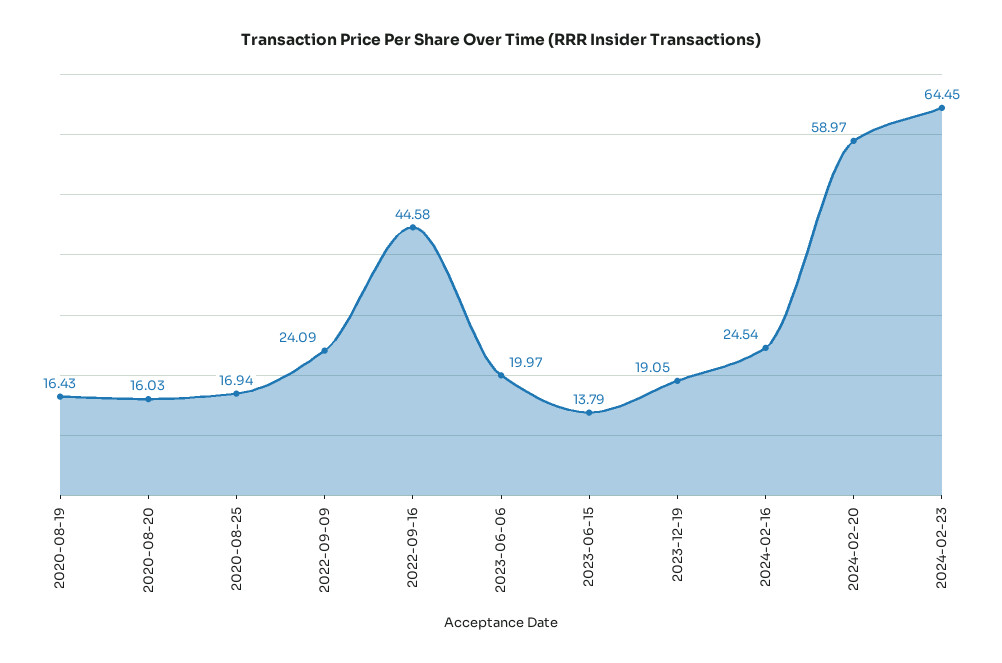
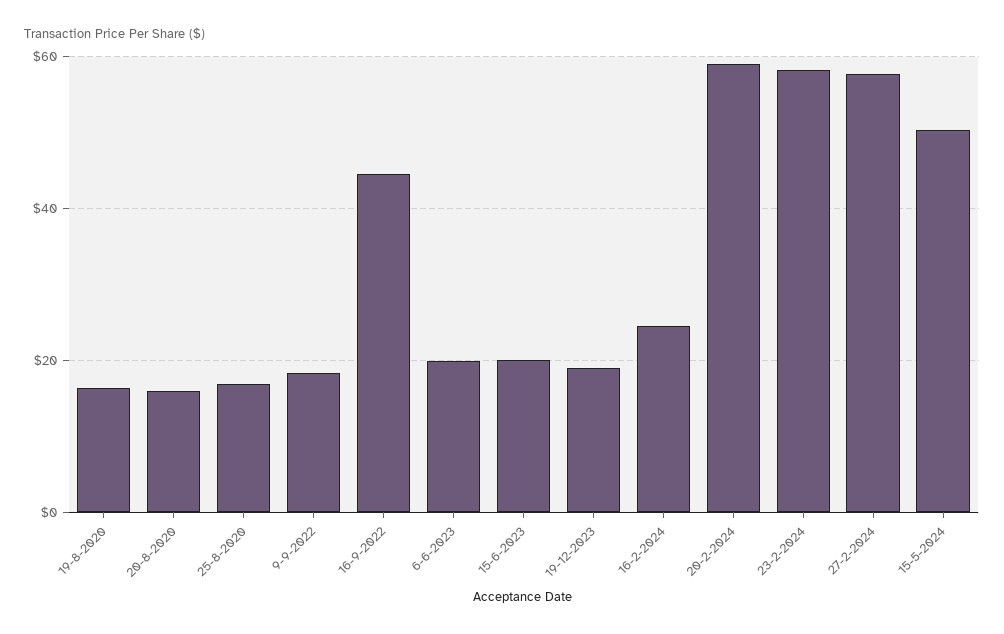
2022-09-09: 24.09 -> 18
2023-06-15: 13.79 -> 20
2024-02-23: 64.45 -> 58
27-2-2024: none -> 58
15-5-2024: none -> 50

